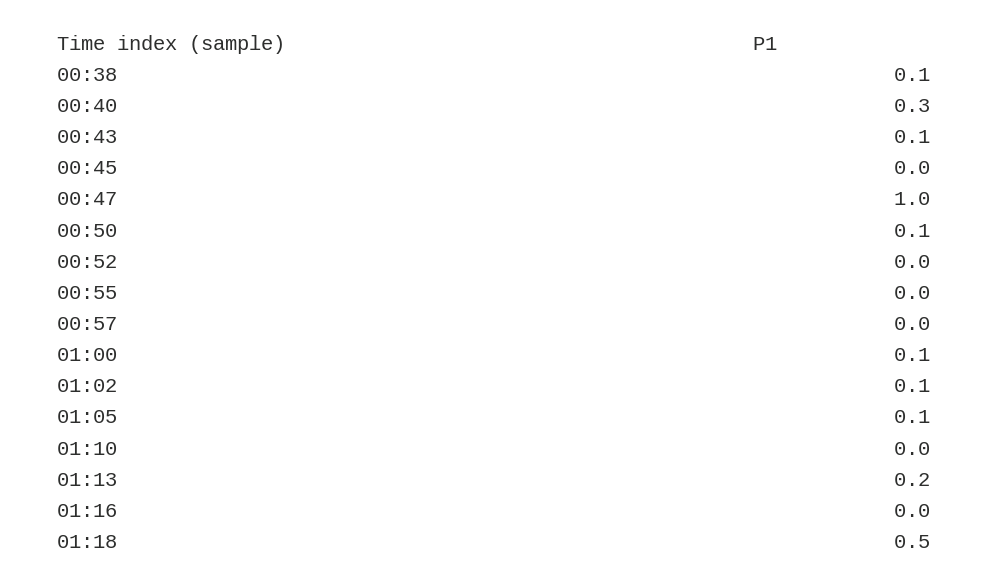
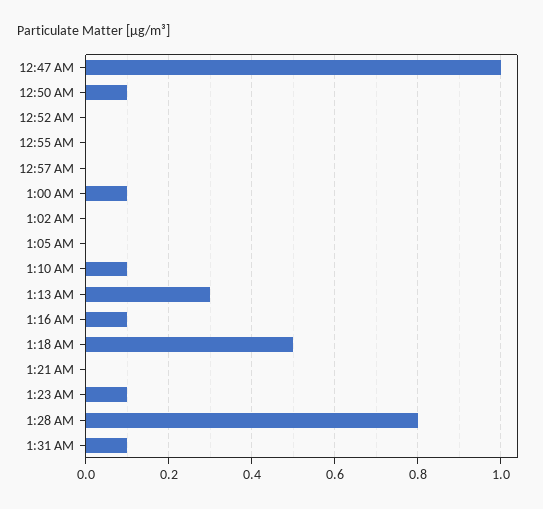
00:38: 0.1 -> none
00:40: 0.3 -> none
00:43: 0.1 -> none
00:45: 0 -> none
01:02: 0.1 -> 0
01:05: 0.1 -> 0
01:10: 0 -> 0.1
01:13: 0.2 -> 0.3
01:16: 0 -> 0.1
1:21 AM: none -> 0
1:23 AM: none -> 0.1
1:28 AM: none -> 0.8
1:31 AM: none -> 0.1

